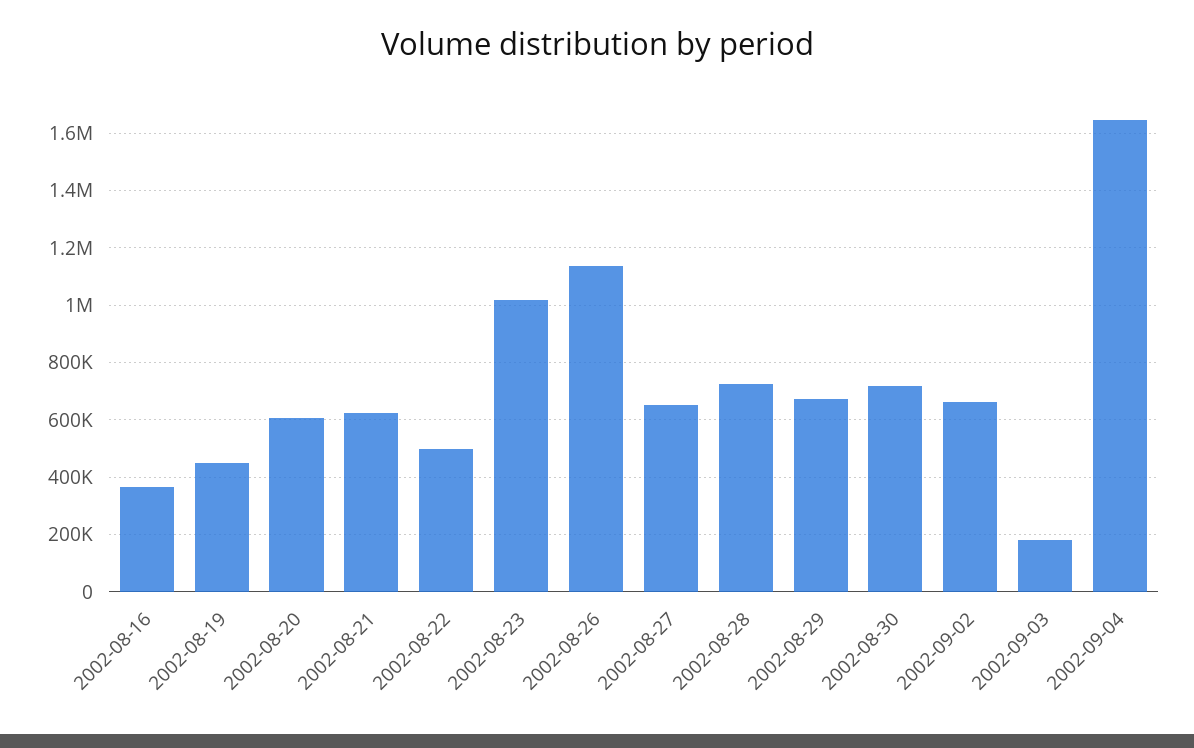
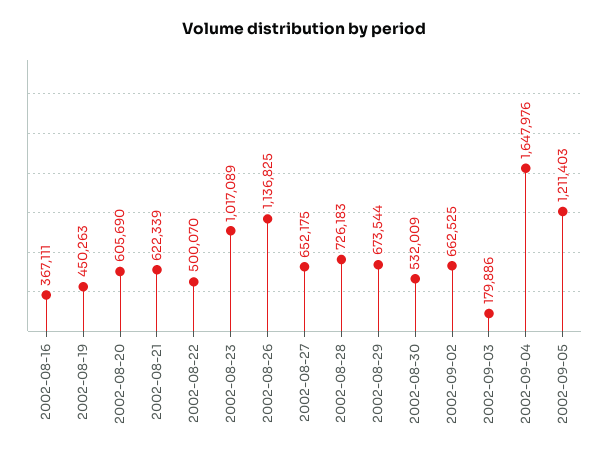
2002-08-30: 725000 -> 532009
2002-09-05: none -> 1211403

